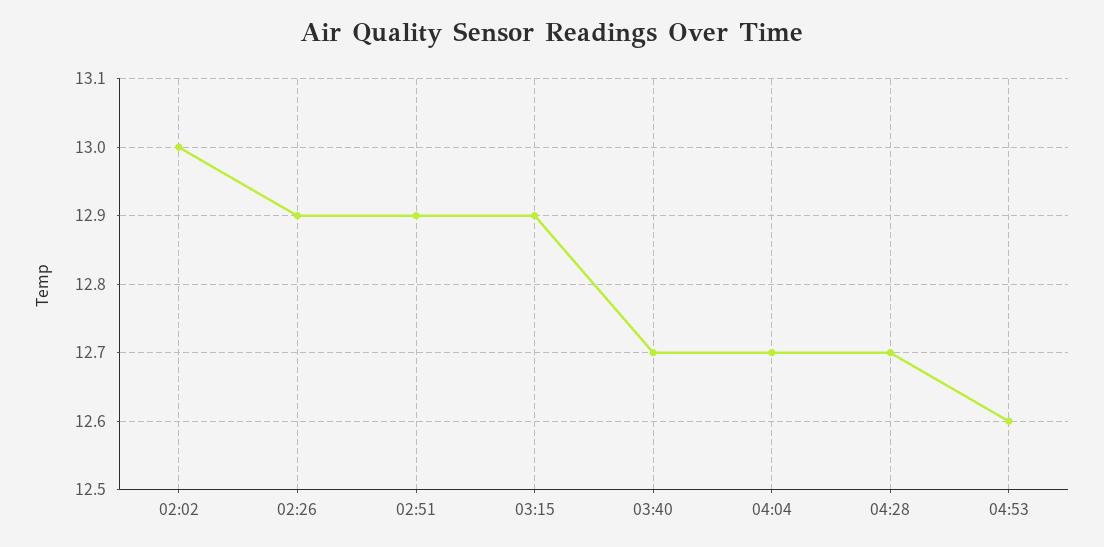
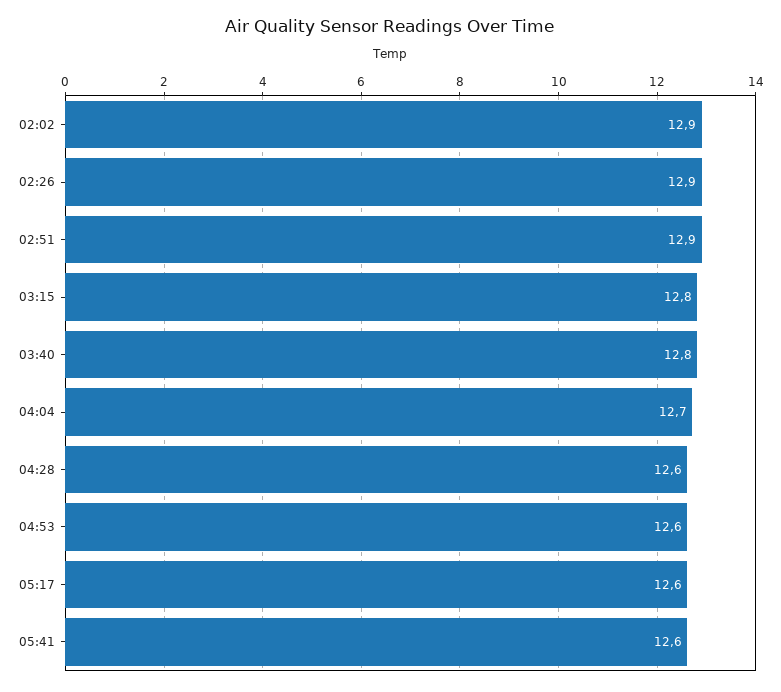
02:02: 13 -> 12.9
03:15: 12.9 -> 12.8
03:40: 12.7 -> 12.8
04:28: 12.7 -> 12.6
05:17: none -> 12.6
05:41: none -> 12.6

